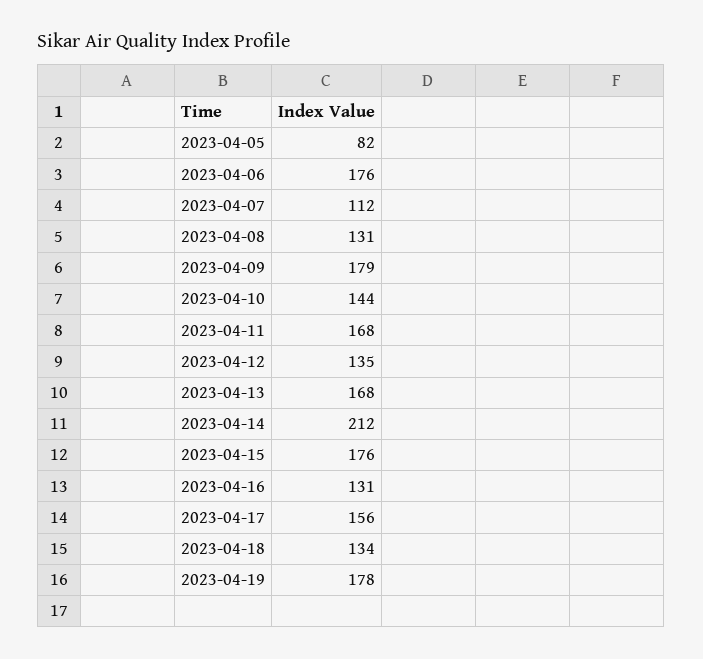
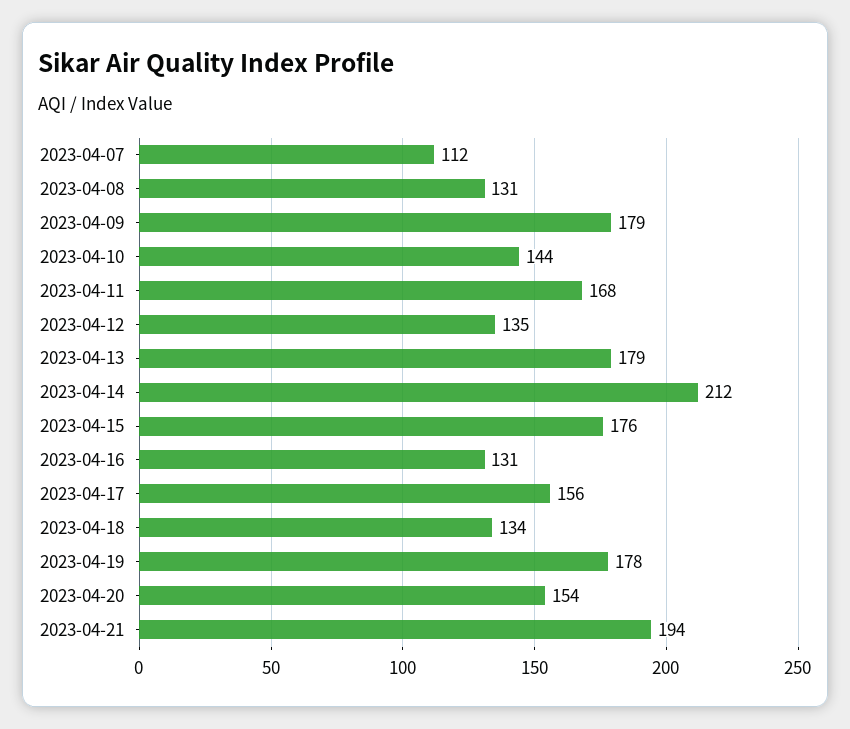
2023-04-05: 82 -> none
2023-04-06: 176 -> none
2023-04-13: 168 -> 179
2023-04-20: none -> 154
2023-04-21: none -> 194

